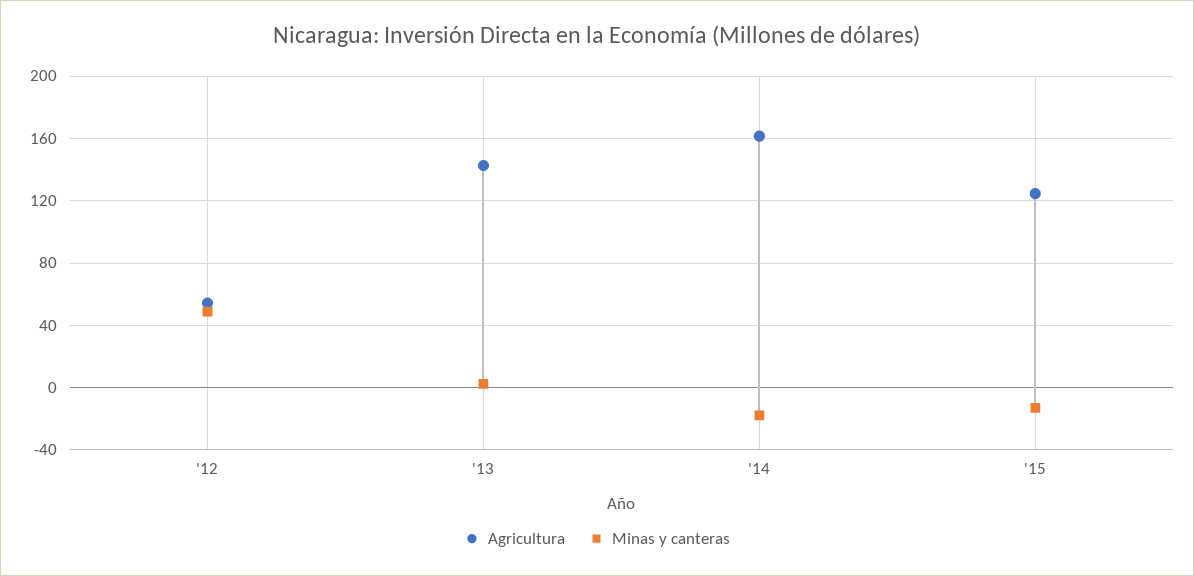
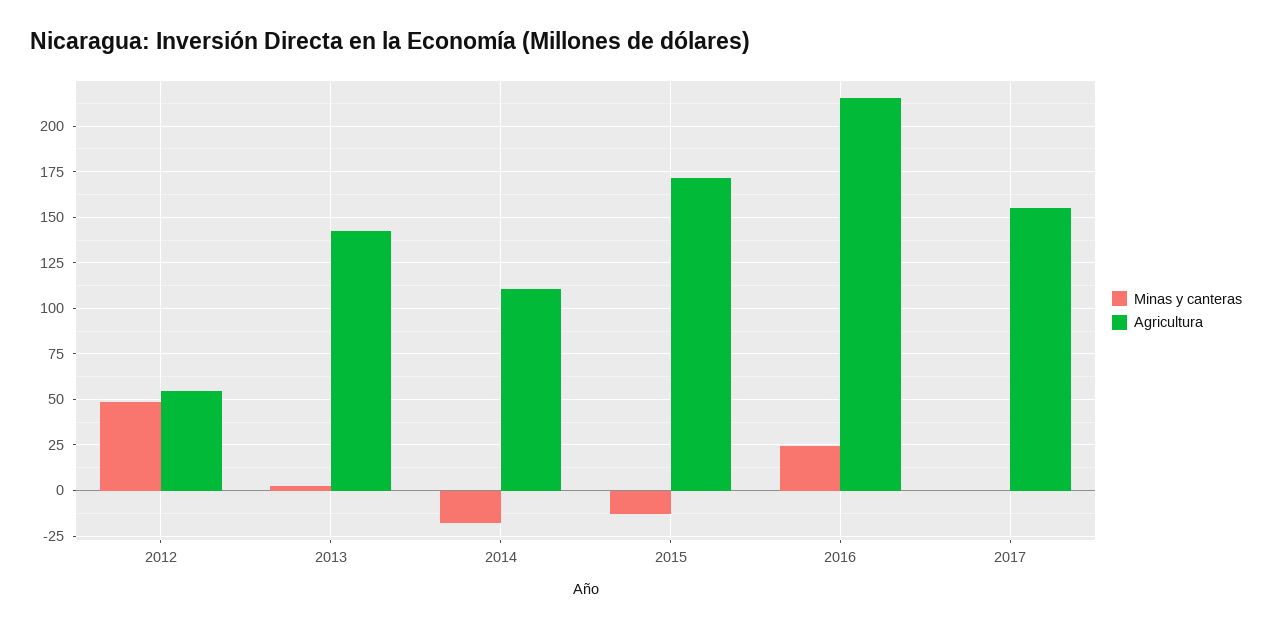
Agricultura, '14: 160 -> 110
Agricultura, '15: 125 -> 170
Minas y canteras, 2016: none -> 25
Agricultura, 2016: none -> 215
Minas y canteras, 2017: none -> 0
Agricultura, 2017: none -> 155

